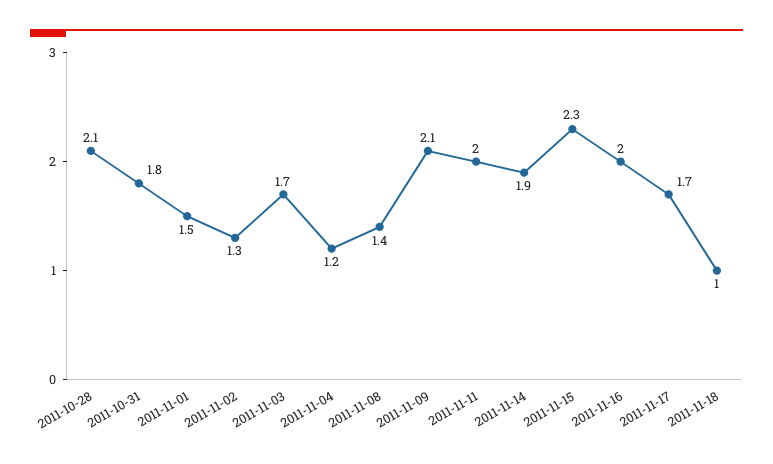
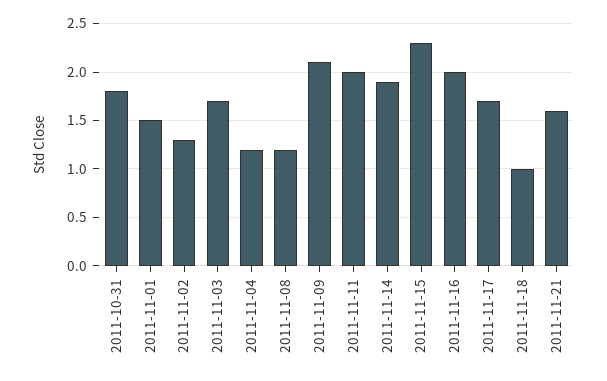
2011-10-28: 2.1 -> none
2011-11-08: 1.4 -> 1.2
2011-11-21: none -> 1.6

